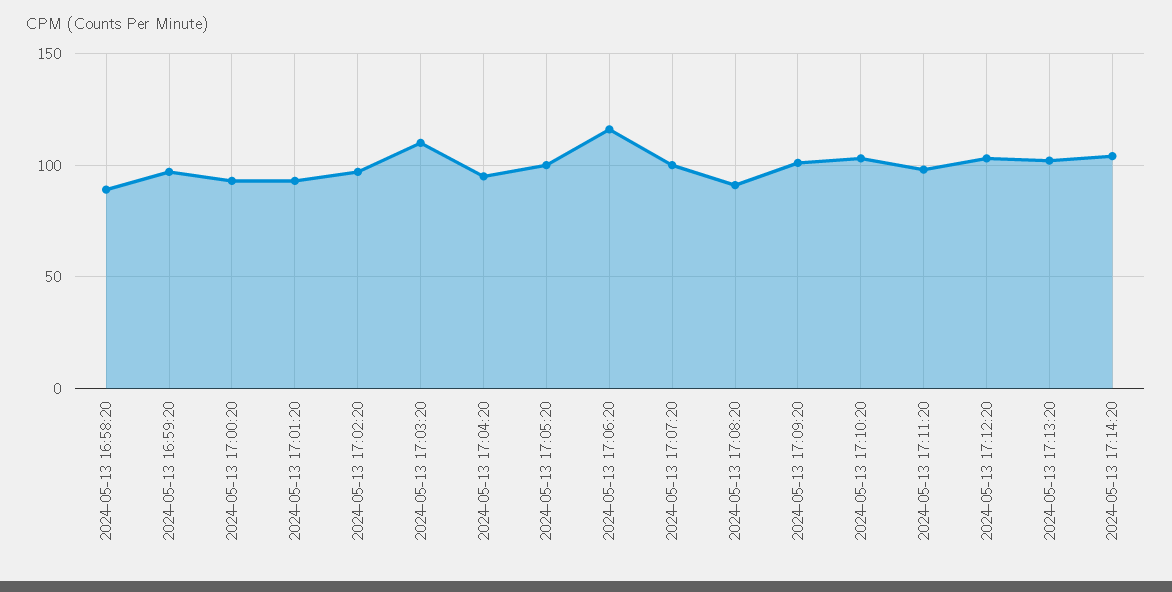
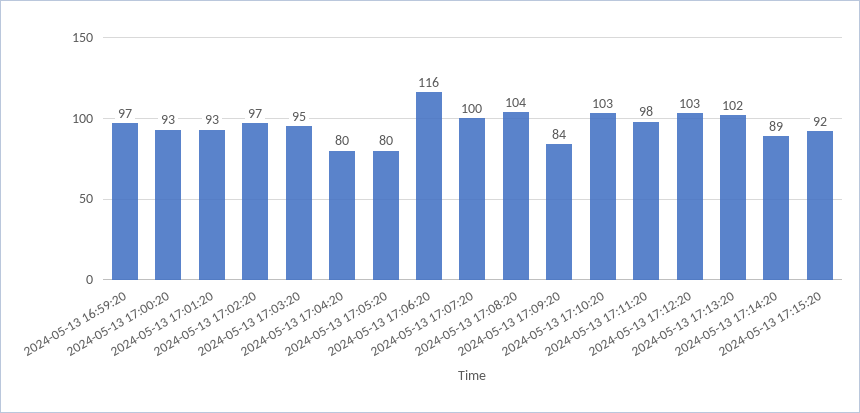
2024-05-13 16:58:20: 90 -> none
2024-05-13 17:03:20: 110 -> 95
2024-05-13 17:04:20: 95 -> 80
2024-05-13 17:05:20: 100 -> 80
2024-05-13 17:08:20: 90 -> 104
2024-05-13 17:09:20: 100 -> 84
2024-05-13 17:14:20: 105 -> 89
2024-05-13 17:15:20: none -> 92

